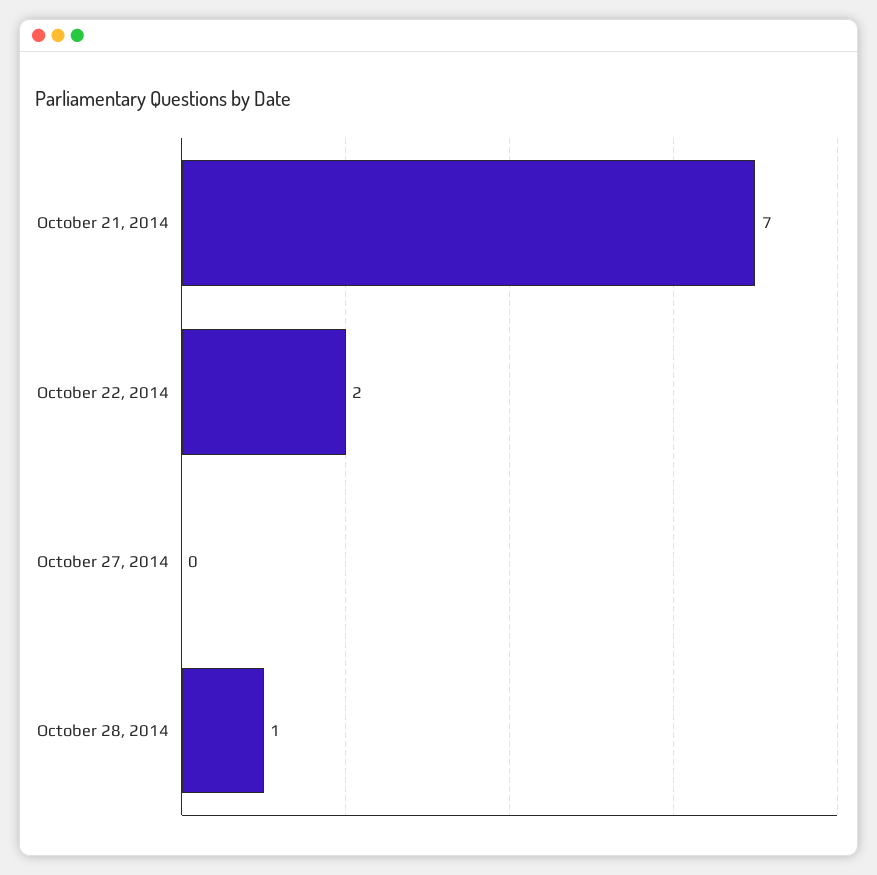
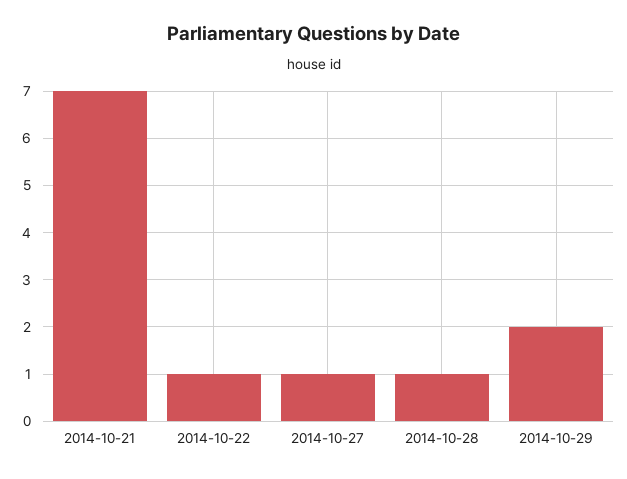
October 22, 2014: 2 -> 1
October 27, 2014: 0 -> 1
2014-10-29: none -> 2

